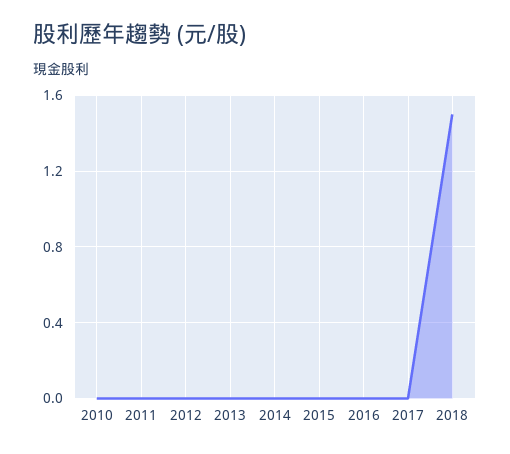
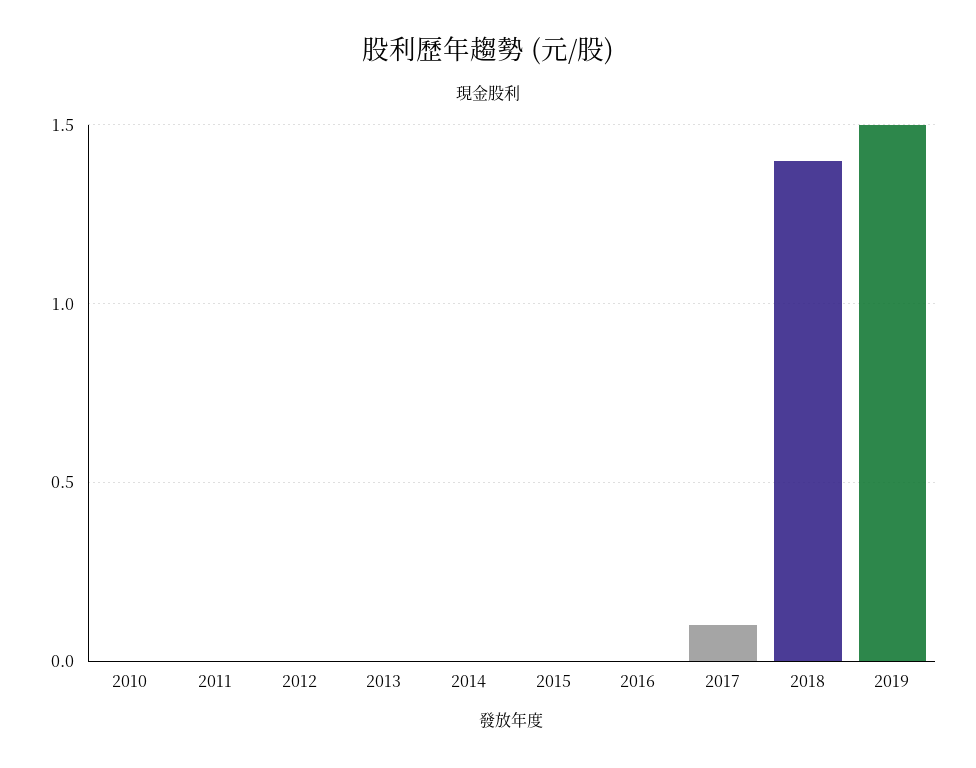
2017: 0 -> 0.1
2018: 1.5 -> 1.4
2019: none -> 1.5

